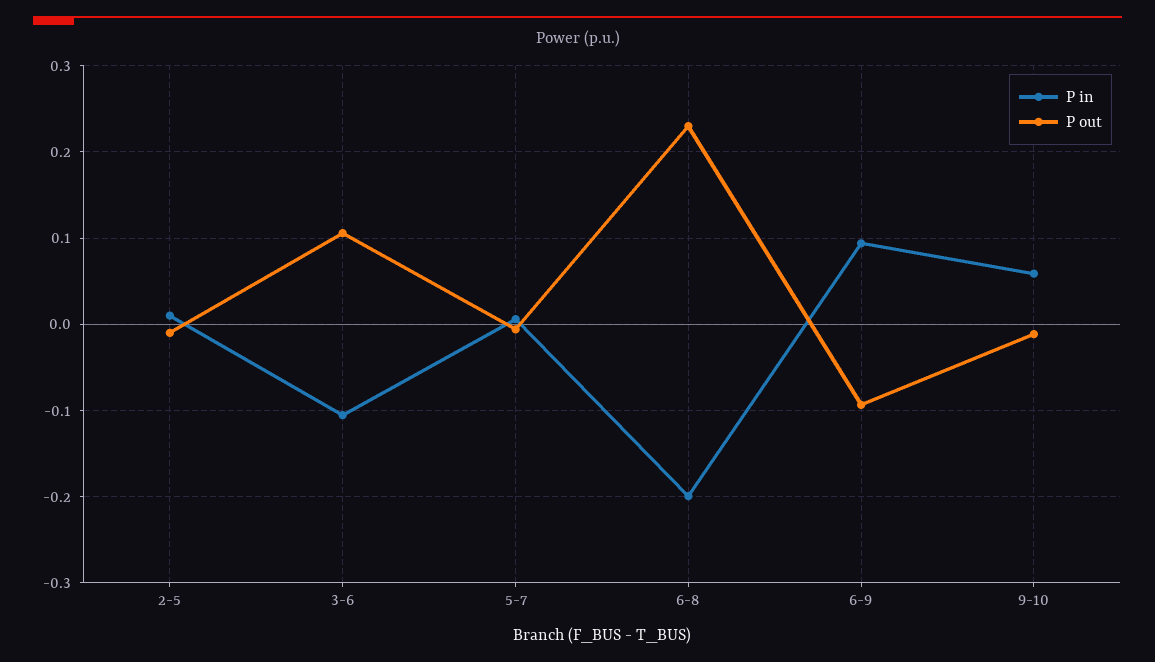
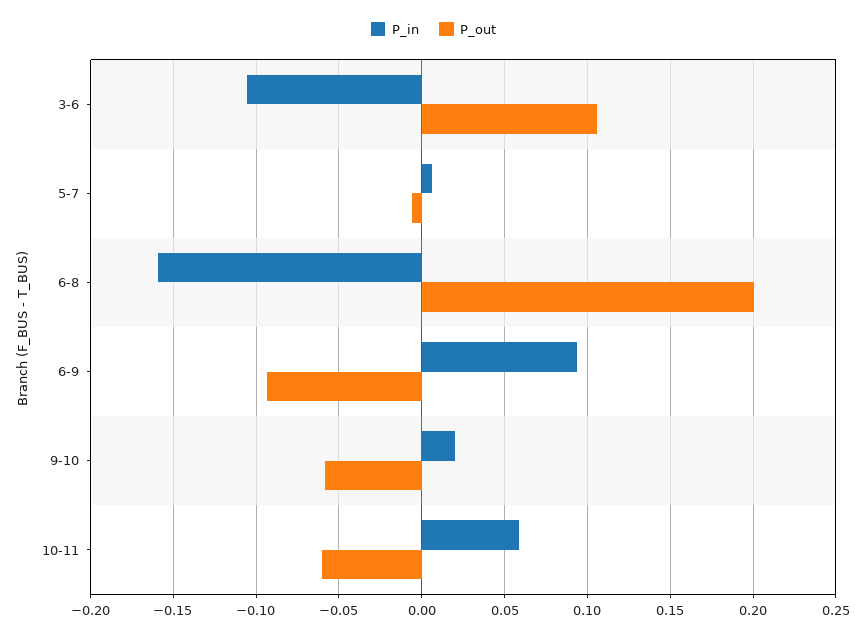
P in, 2-5: 0.01 -> none
P out, 2-5: -0.01 -> none
P in, 6-8: -0.2 -> -0.16
P out, 6-8: 0.23 -> 0.2
P in, 9-10: 0.06 -> 0.02
P out, 9-10: -0.01 -> -0.06
P in, 10-11: none -> 0.06
P out, 10-11: none -> -0.06

